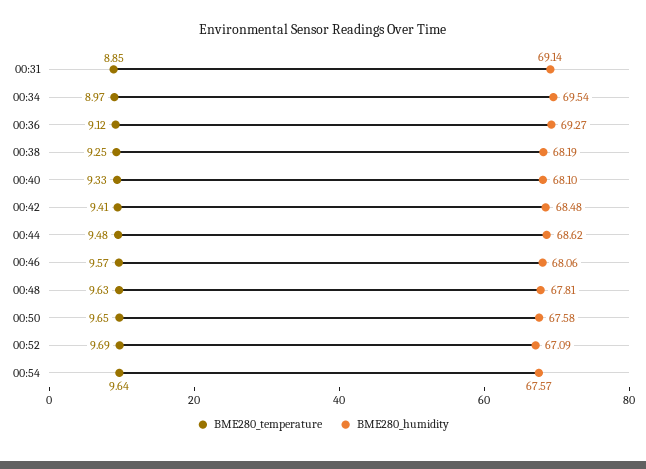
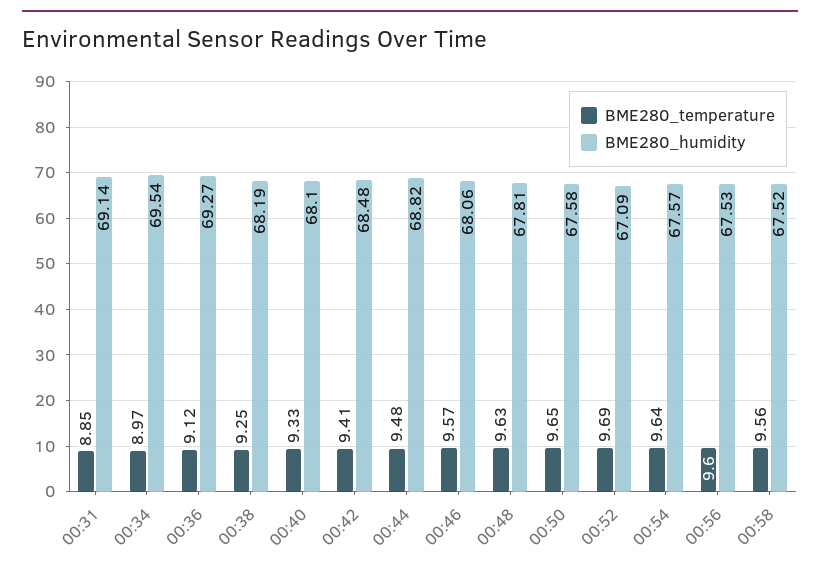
BME280_humidity, 00:44: 68.62 -> 68.82
BME280_temperature, 00:56: none -> 9.6
BME280_humidity, 00:56: none -> 67.53
BME280_temperature, 00:58: none -> 9.56
BME280_humidity, 00:58: none -> 67.52

